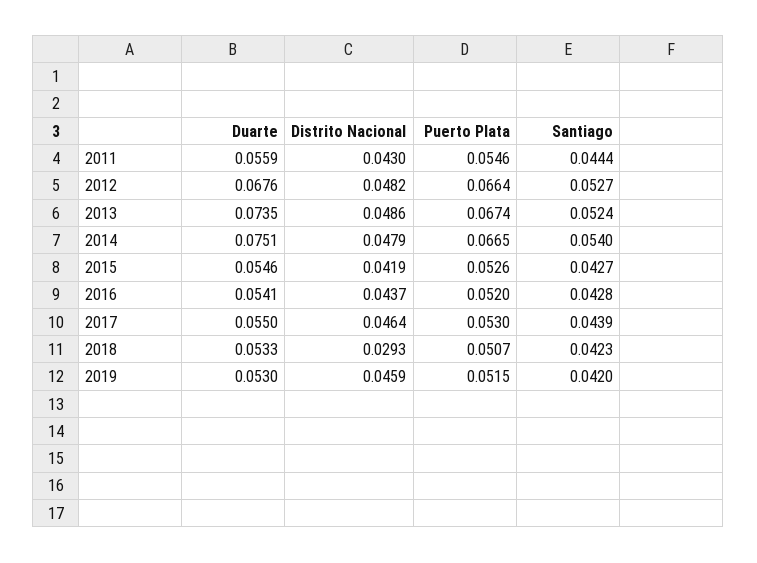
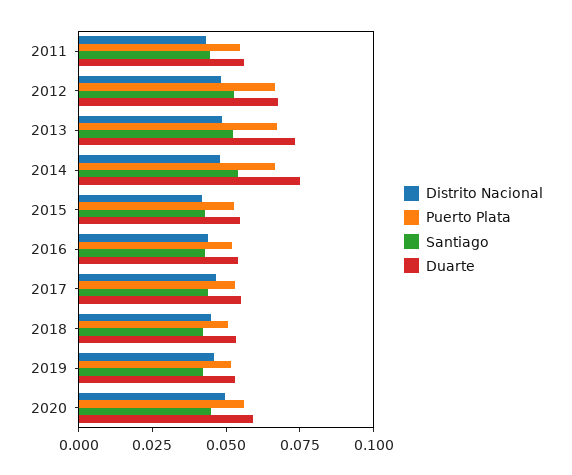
Distrito Nacional, 2018: 0.0293 -> 0.045
Distrito Nacional, 2020: none -> 0.05
Puerto Plata, 2020: none -> 0.055
Santiago, 2020: none -> 0.045
Duarte, 2020: none -> 0.06

